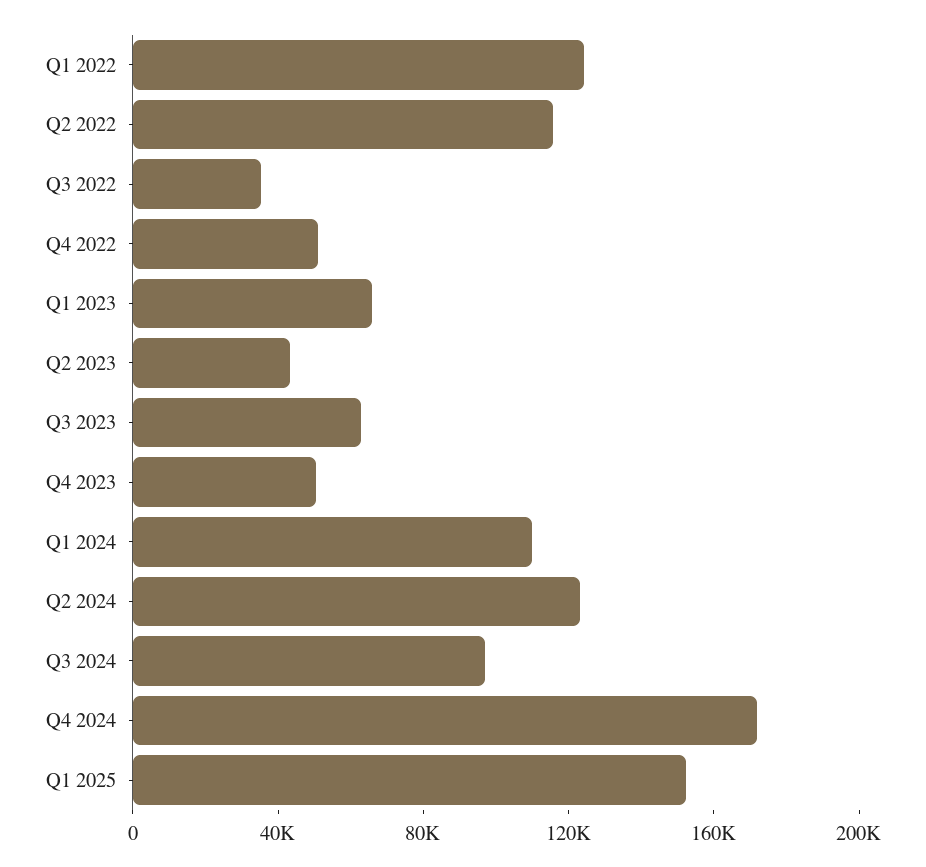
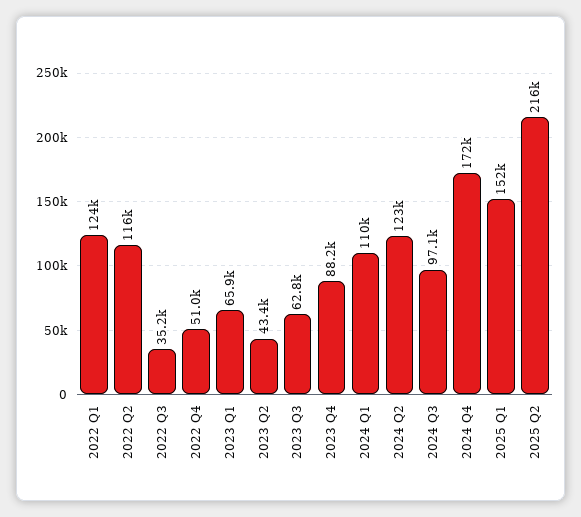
Q4 2023: 50000 -> 88200
2025 Q2: none -> 216000

